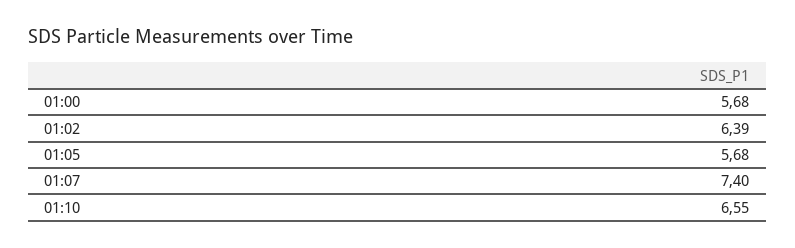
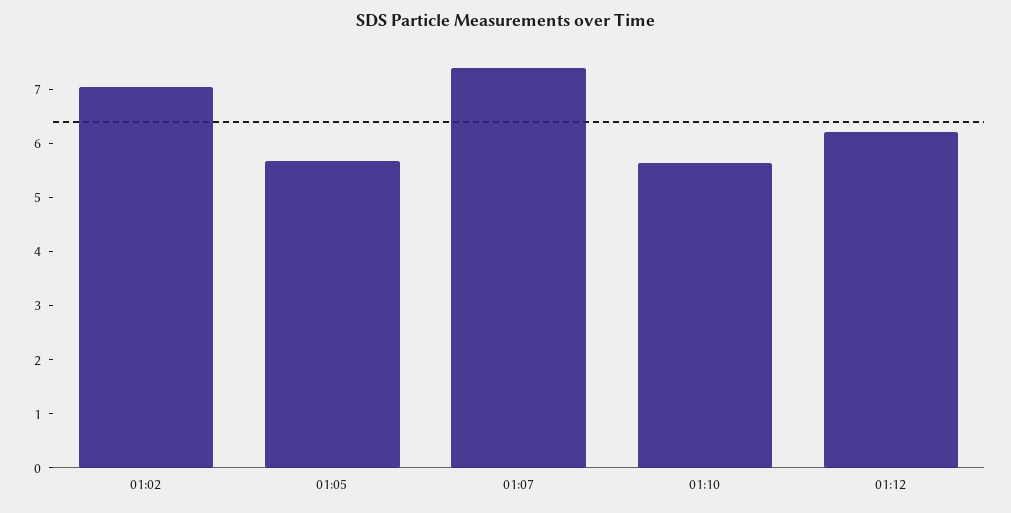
01:00: 5.68 -> none
01:02: 6.39 -> 7
01:10: 6.55 -> 5.6
01:12: none -> 6.2

